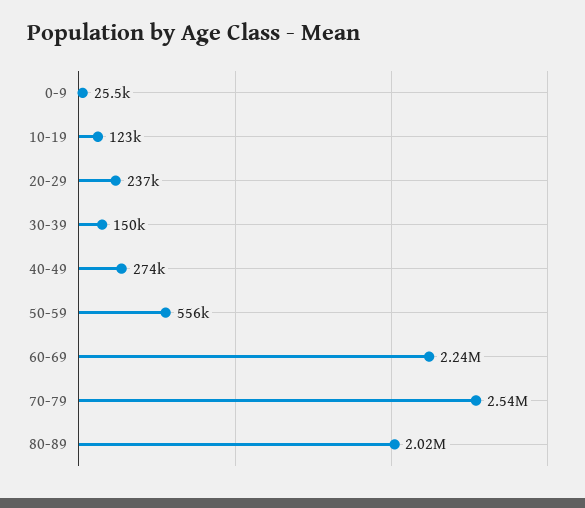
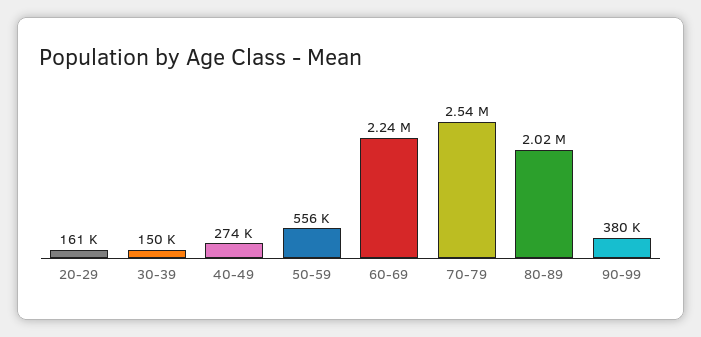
0-9: 25500 -> none
10-19: 123000 -> none
20-29: 237000 -> 161000
90-99: none -> 380000

